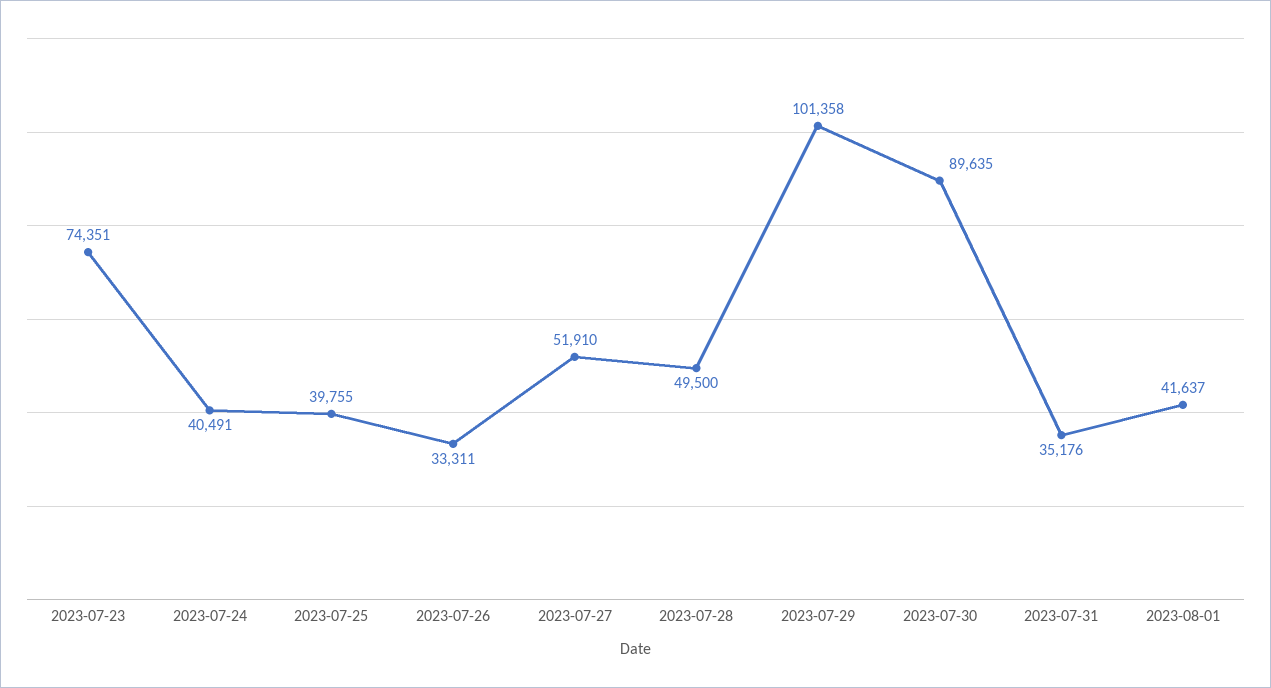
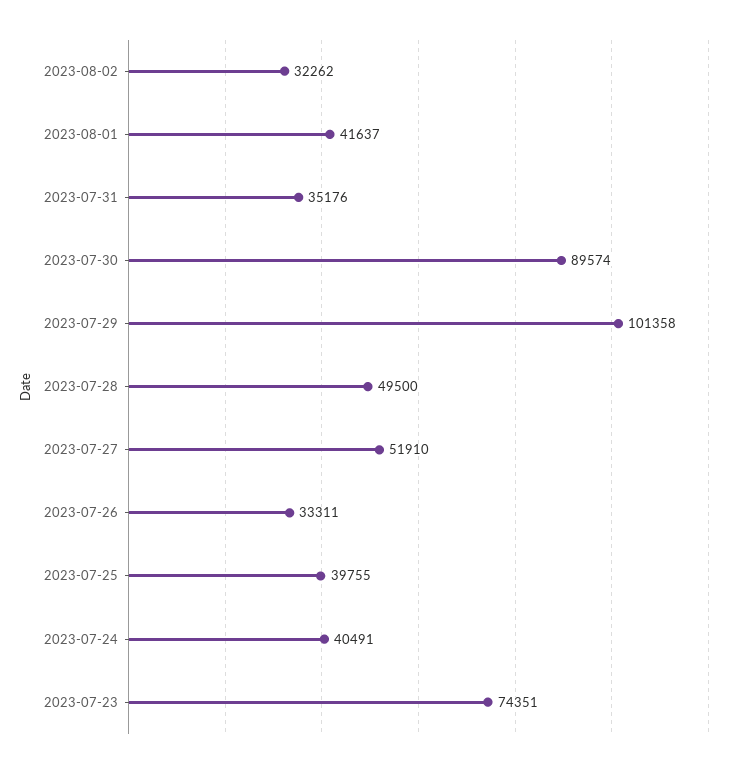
2023-07-30: 89635 -> 89574
2023-08-02: none -> 32262

